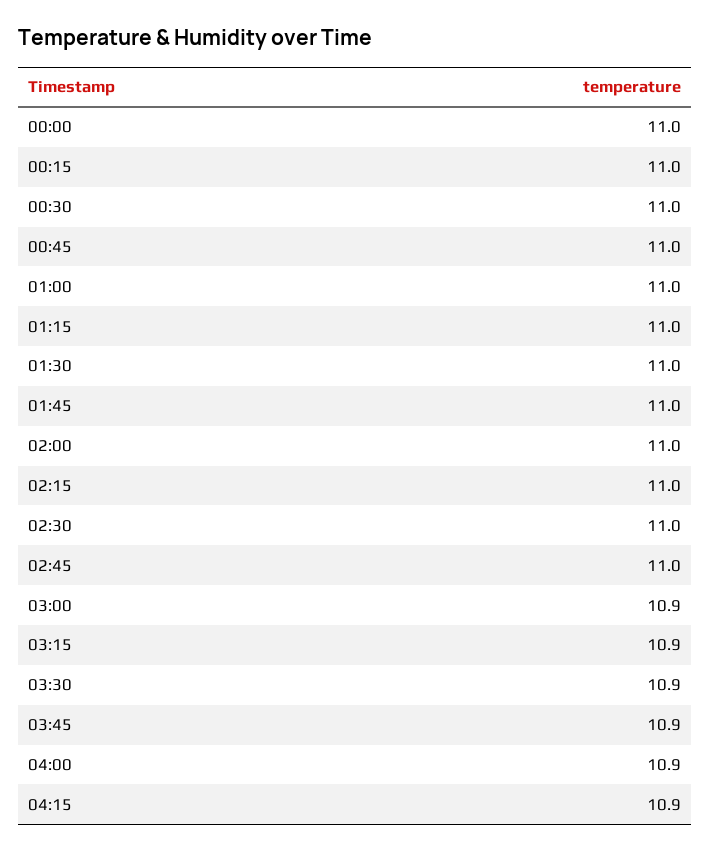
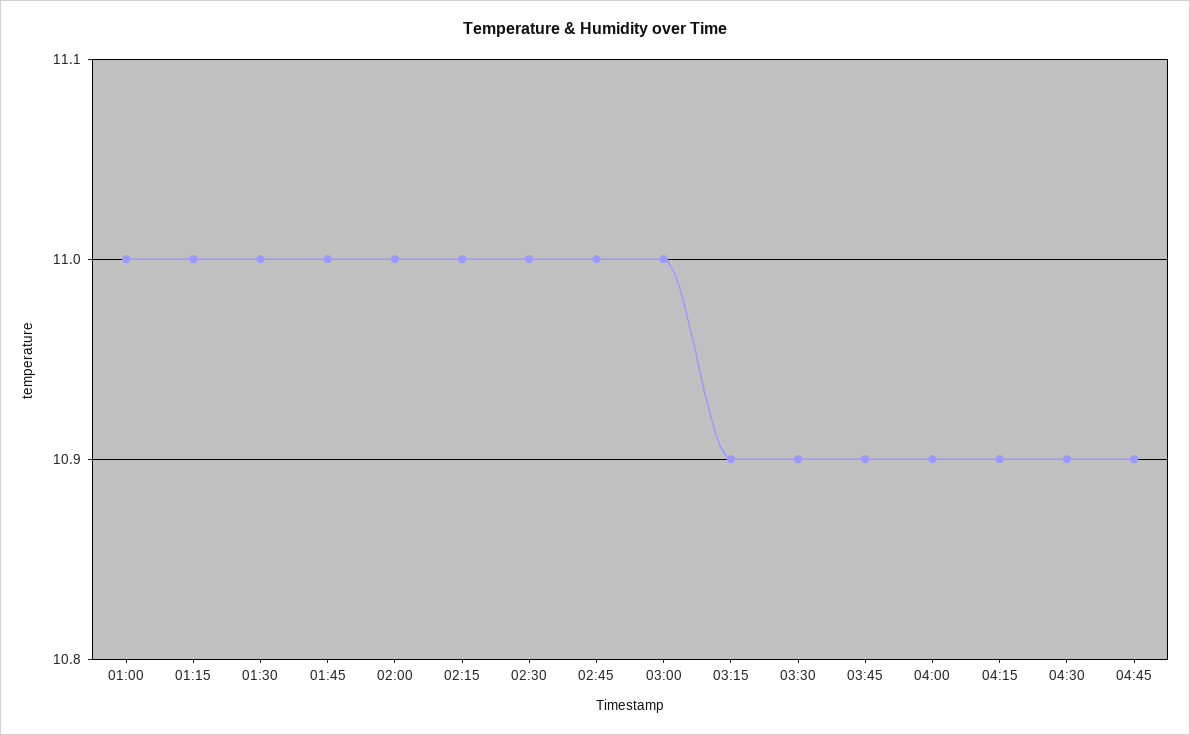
00:00: 11 -> none
00:15: 11 -> none
00:30: 11 -> none
00:45: 11 -> none
03:00: 10.9 -> 11
04:30: none -> 10.9
04:45: none -> 10.9

